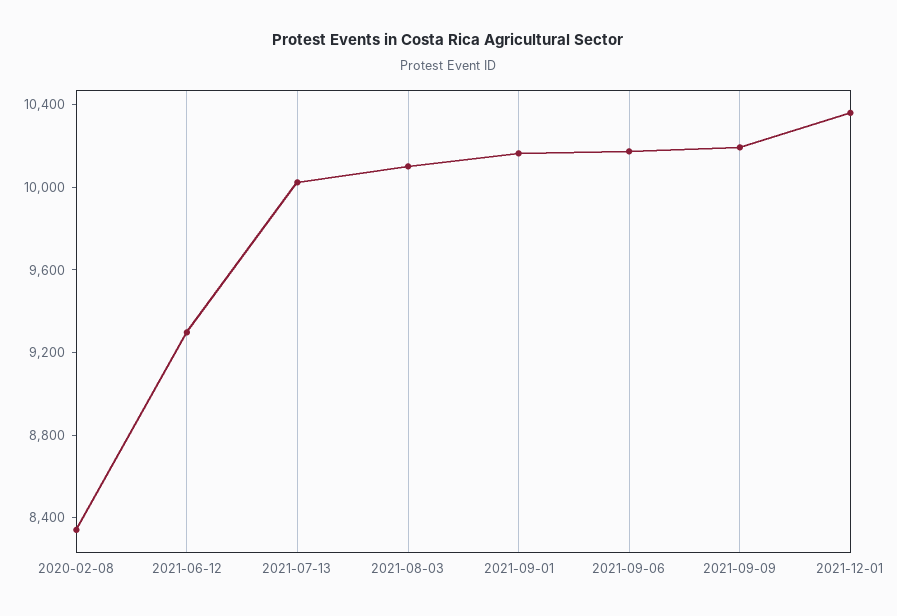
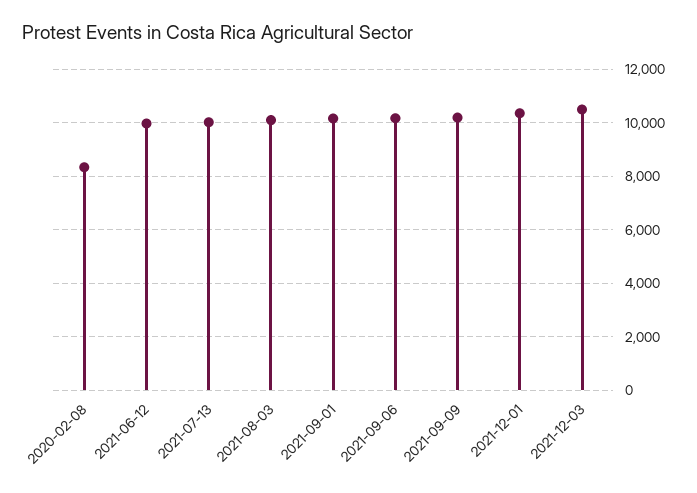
2021-06-12: 9300 -> 10000
2021-12-03: none -> 10500

